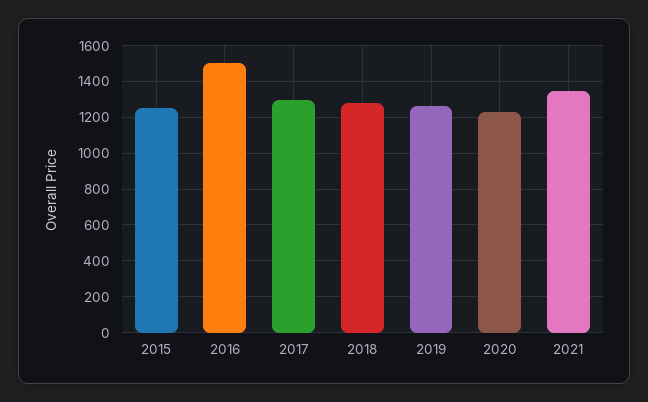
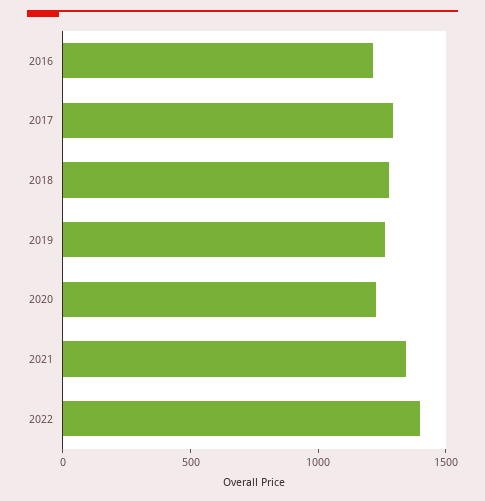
2015: 1250 -> none
2016: 1500 -> 1200
2022: none -> 1400

